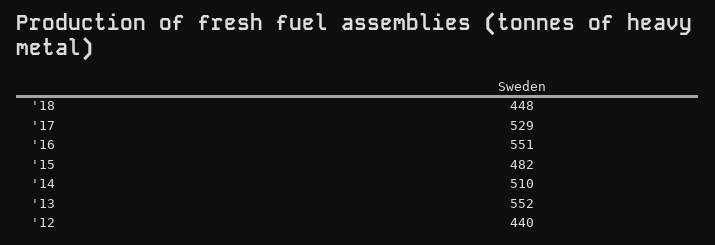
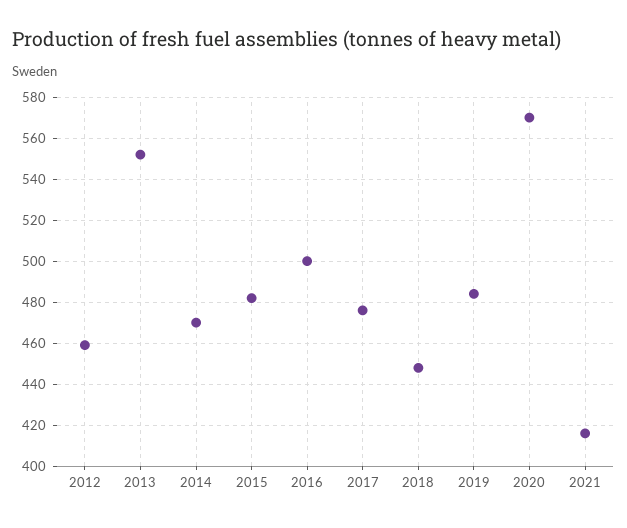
'17: 529 -> 475
'16: 551 -> 500
'14: 510 -> 470
'12: 440 -> 460
2019: none -> 485
2020: none -> 570
2021: none -> 415

